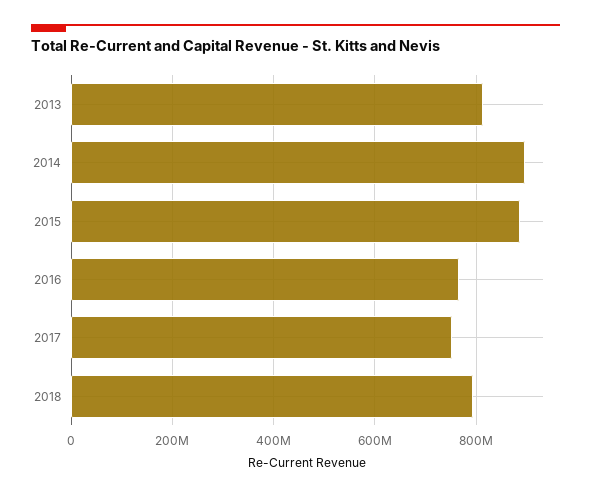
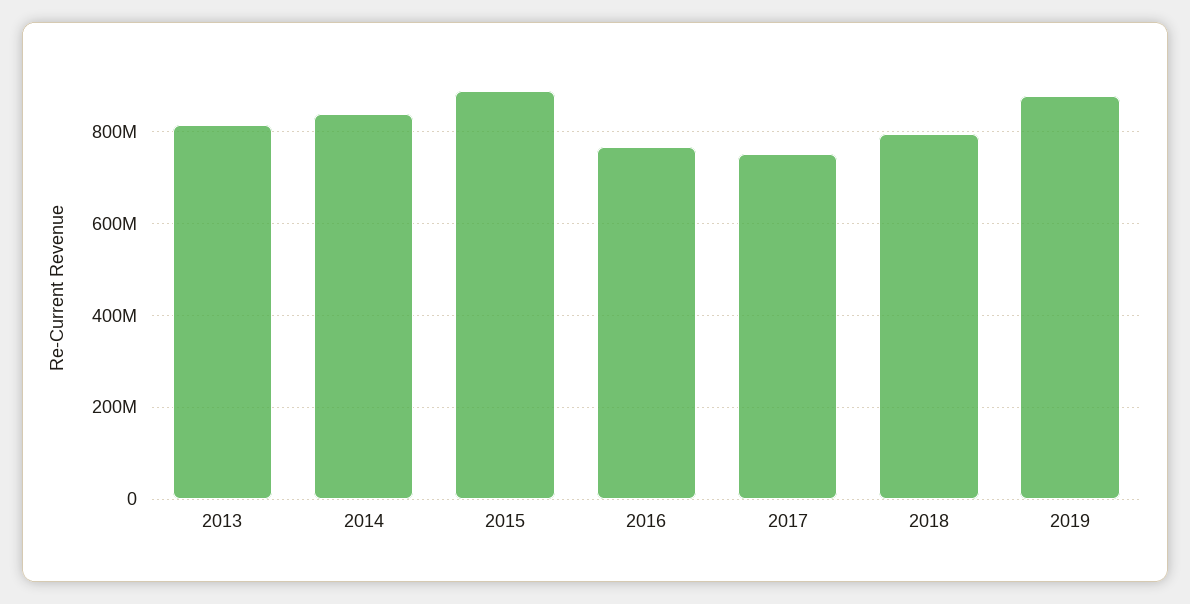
2014: 900000000 -> 840000000
2019: none -> 880000000

